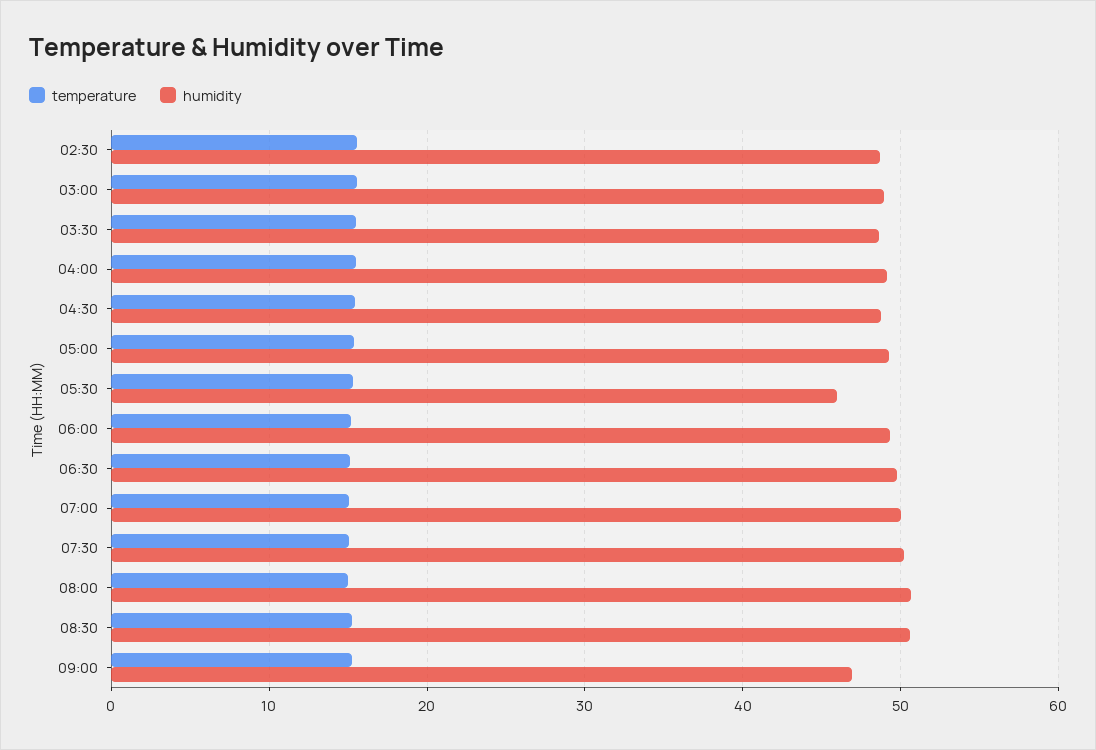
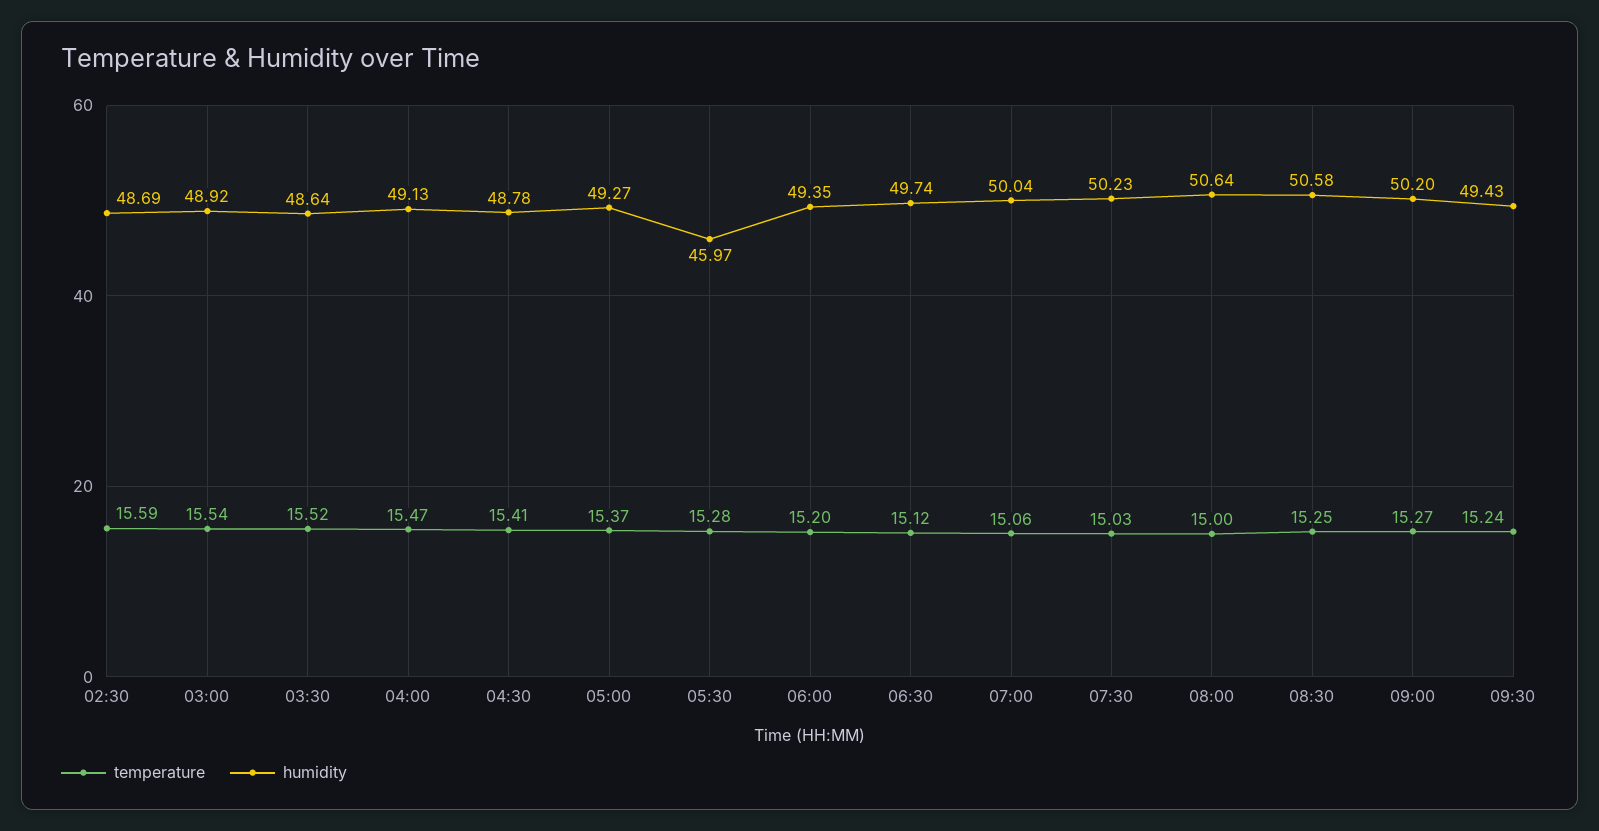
humidity, 09:00: 47 -> 50.2
temperature, 09:30: none -> 15.24
humidity, 09:30: none -> 49.43

